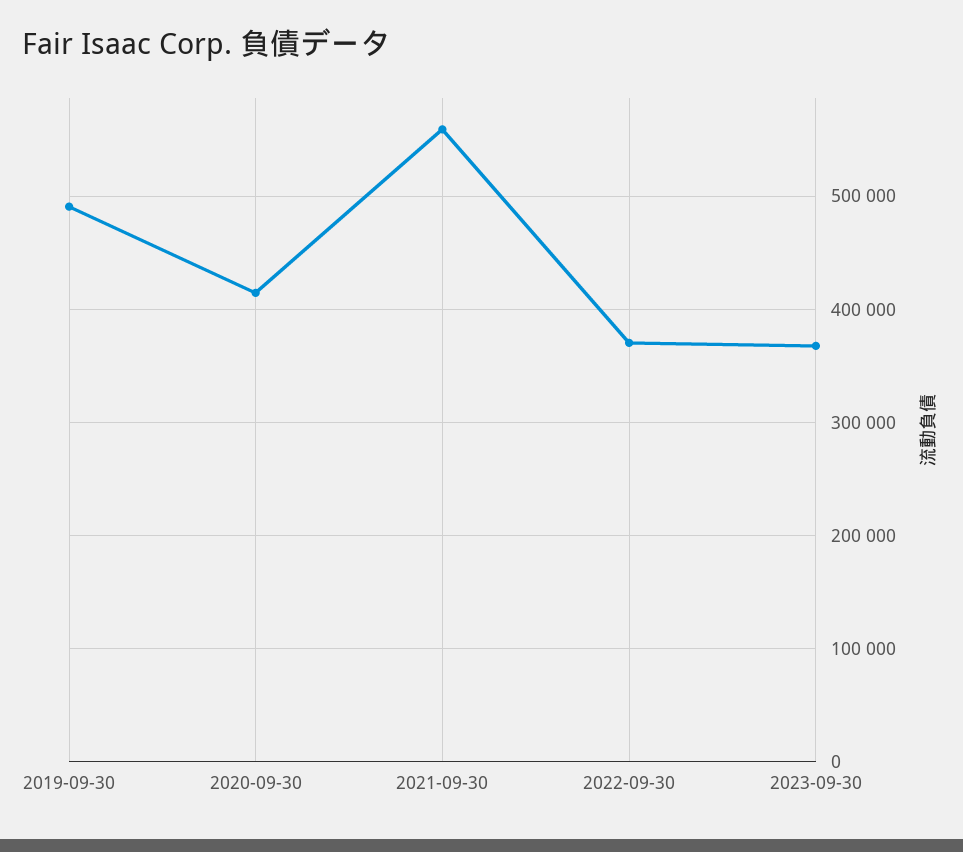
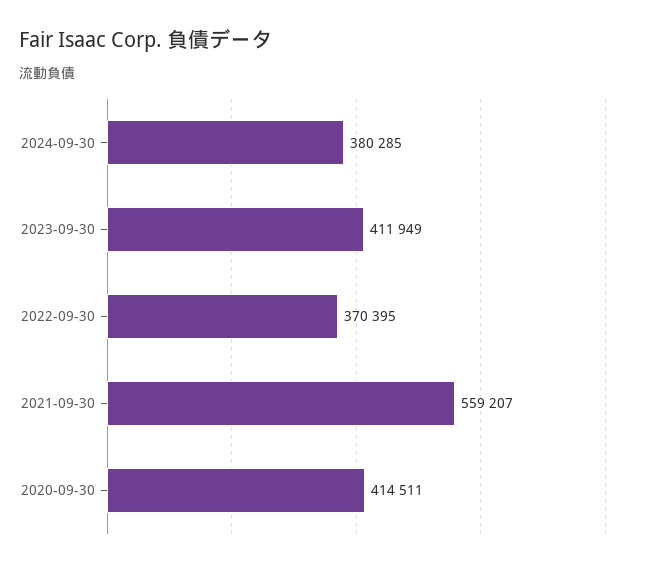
2019-09-30: 490000 -> none
2023-09-30: 370000 -> 411949
2024-09-30: none -> 380285

